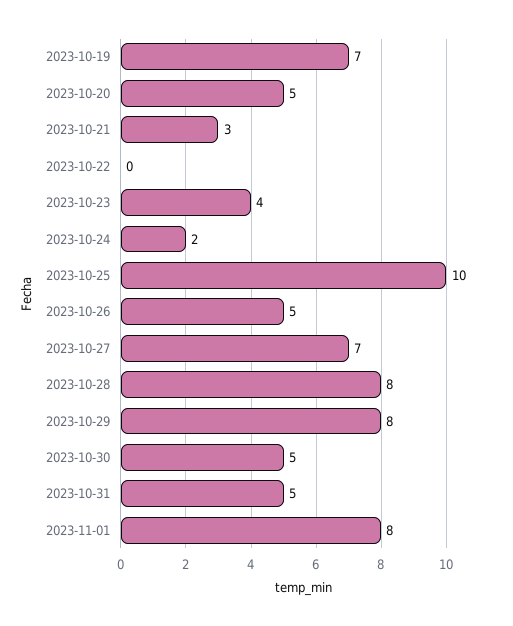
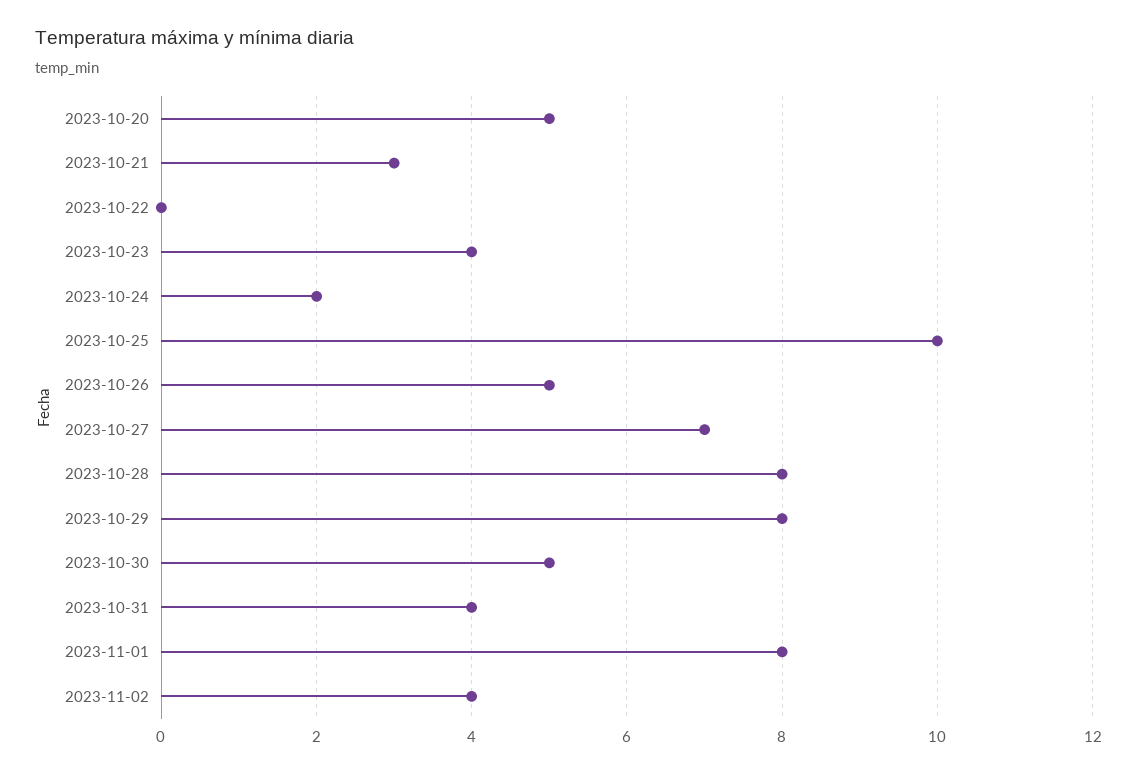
2023-10-19: 7 -> none
2023-10-31: 5 -> 4
2023-11-02: none -> 4

